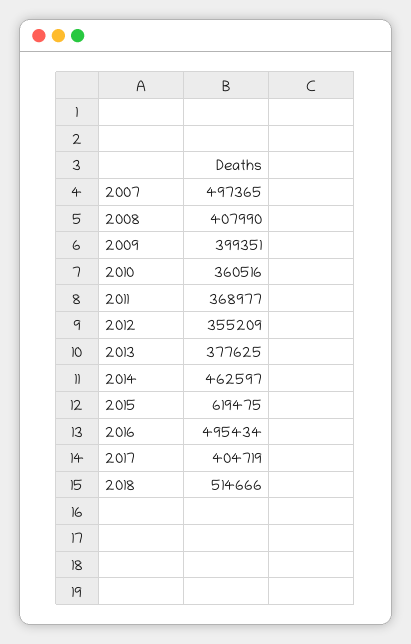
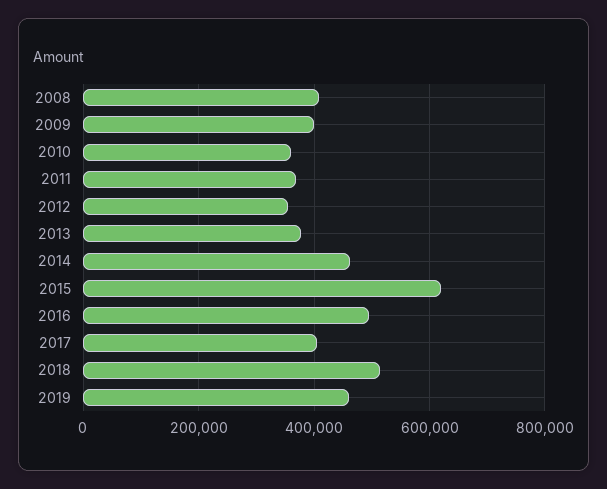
2007: 497365 -> none
2019: none -> 460000

